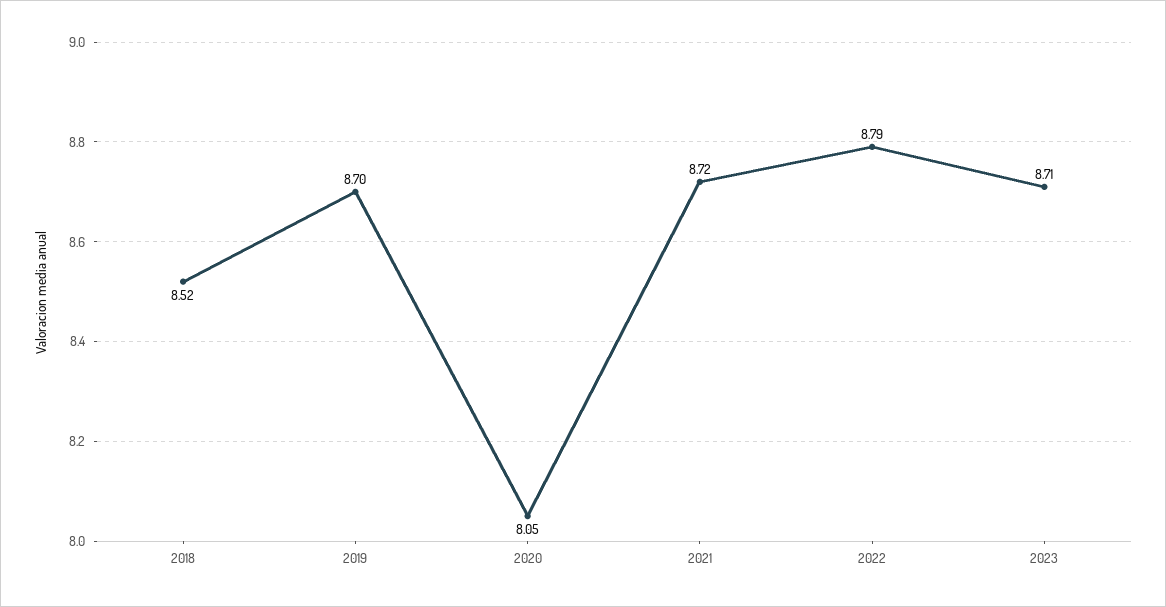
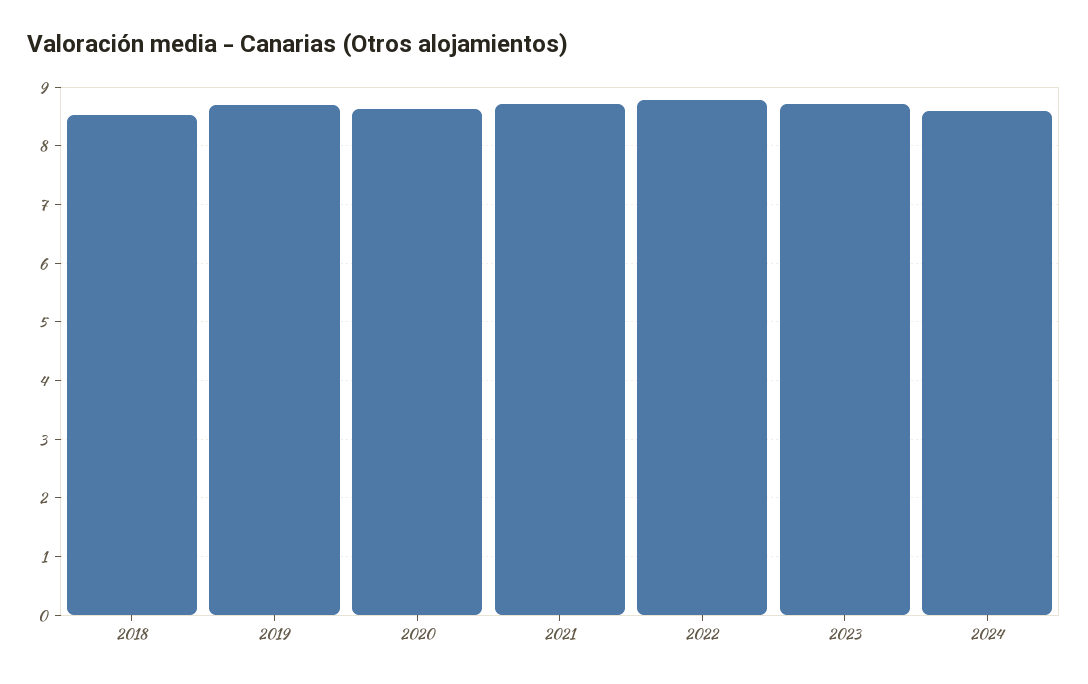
2020: 8.05 -> 8.6
2024: none -> 8.6

